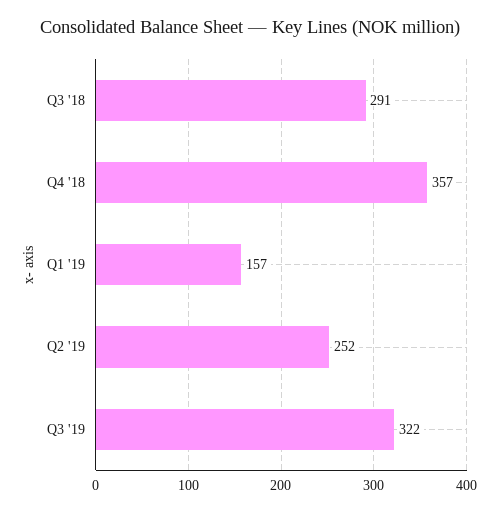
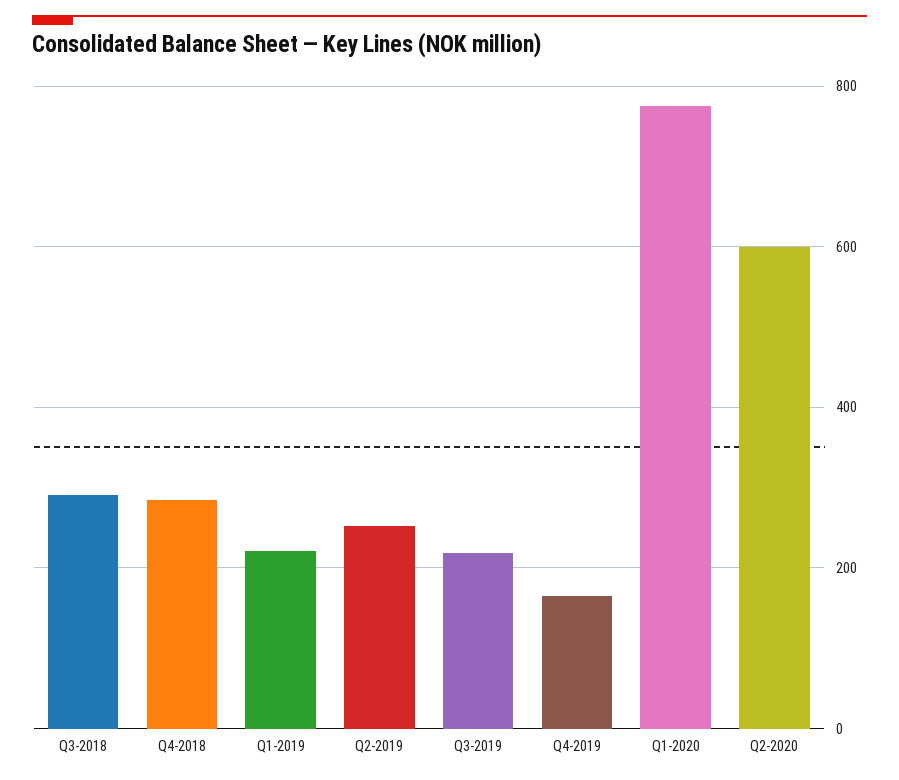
Q4 '18: 357 -> 280
Q1 '19: 157 -> 220
Q3 '19: 322 -> 220
Q4-2019: none -> 160
Q1-2020: none -> 780
Q2-2020: none -> 600

